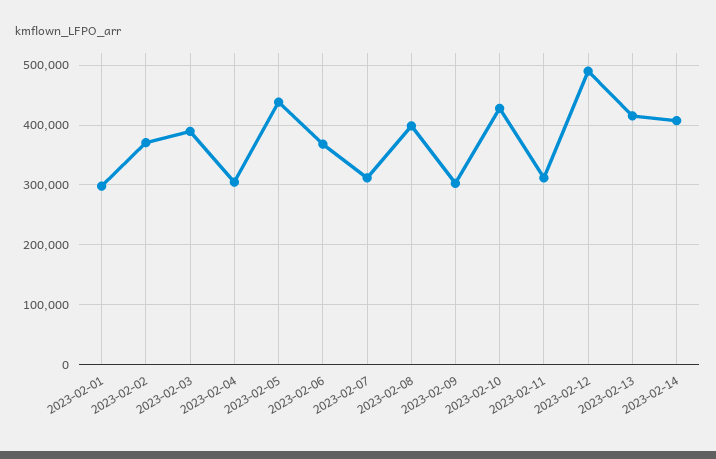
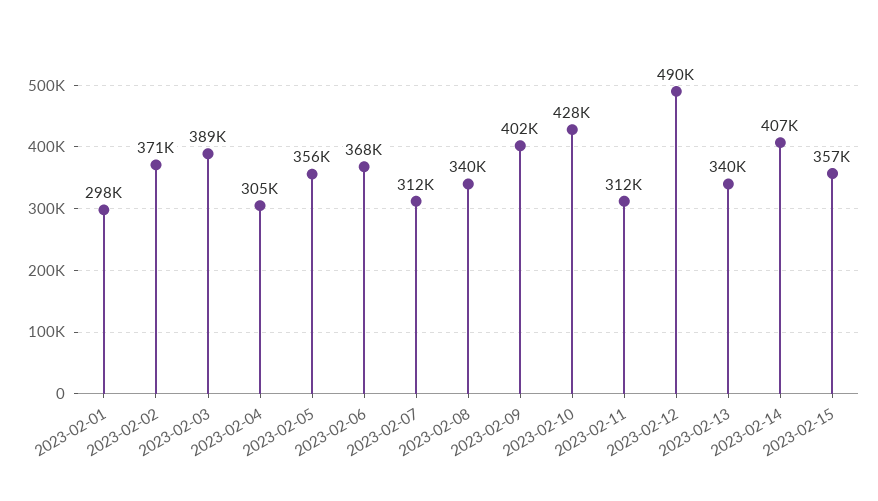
2023-02-05: 440000 -> 356000
2023-02-08: 400000 -> 340000
2023-02-09: 300000 -> 402000
2023-02-13: 420000 -> 340000
2023-02-15: none -> 357000

